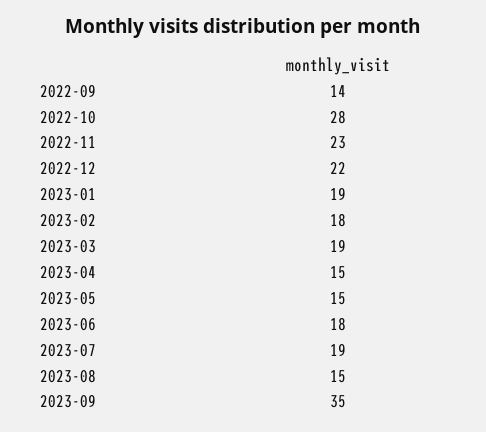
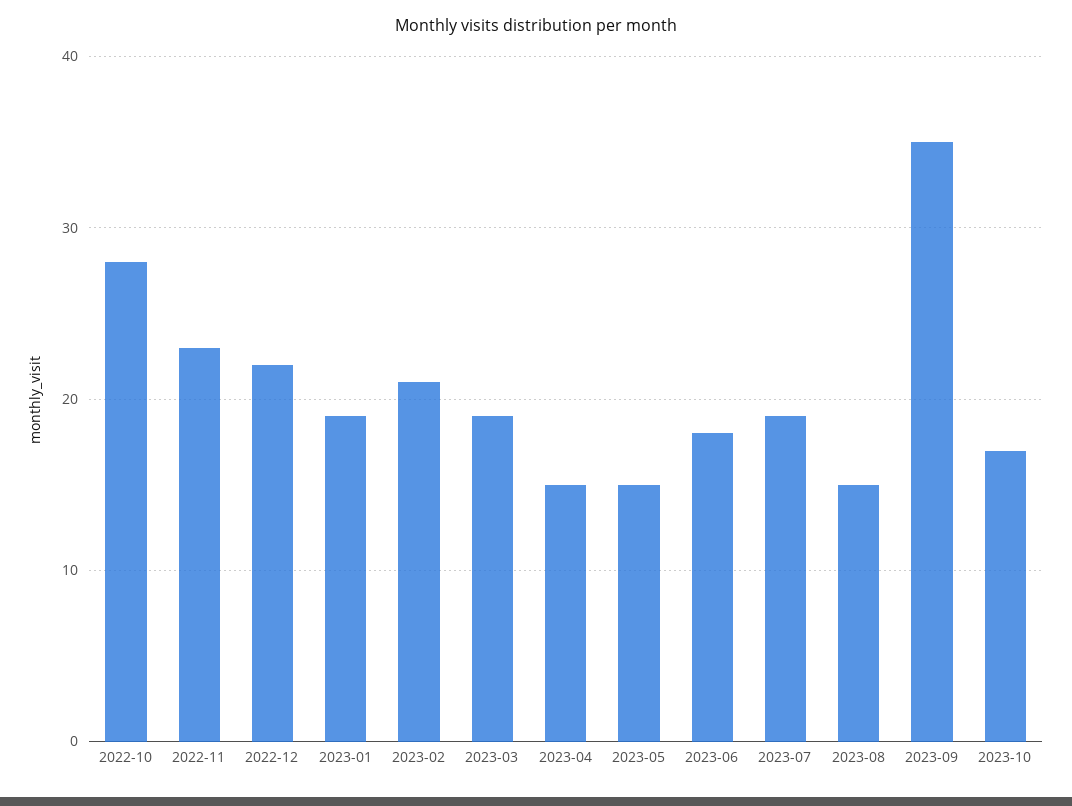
2022-09: 14 -> none
2023-02: 18 -> 21
2023-10: none -> 17

